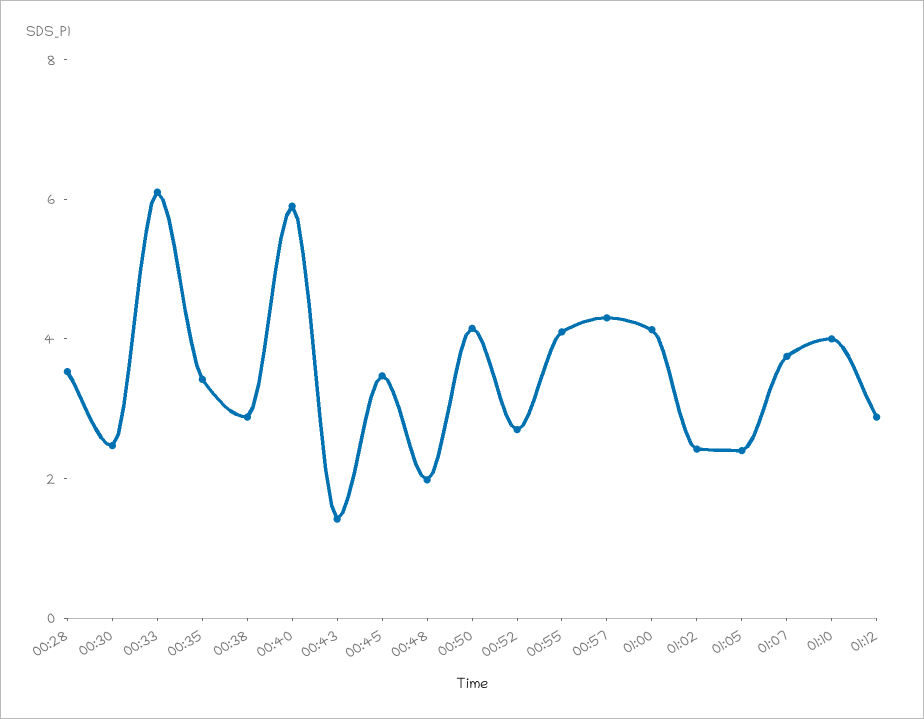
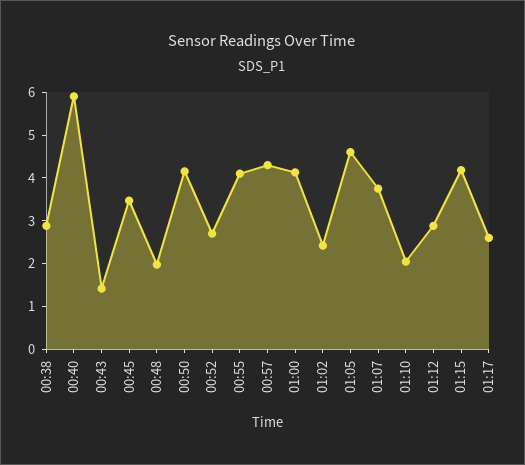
00:28: 3.5 -> none
00:30: 2.5 -> none
00:33: 6 -> none
00:35: 3.5 -> none
01:05: 2.5 -> 4.6
01:10: 4 -> 2
01:15: none -> 4.2
01:17: none -> 2.6

